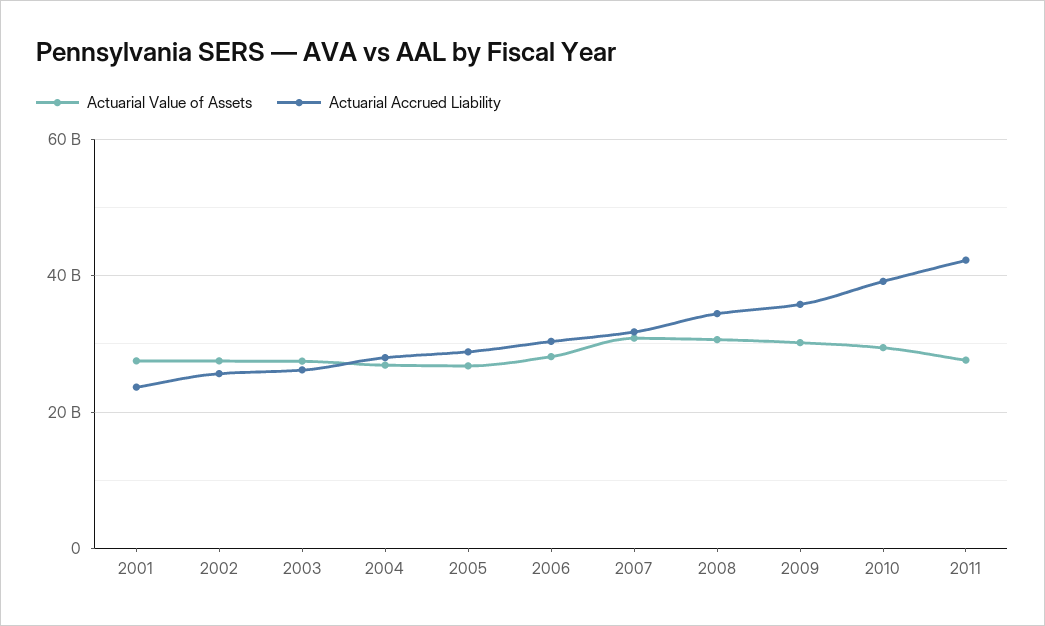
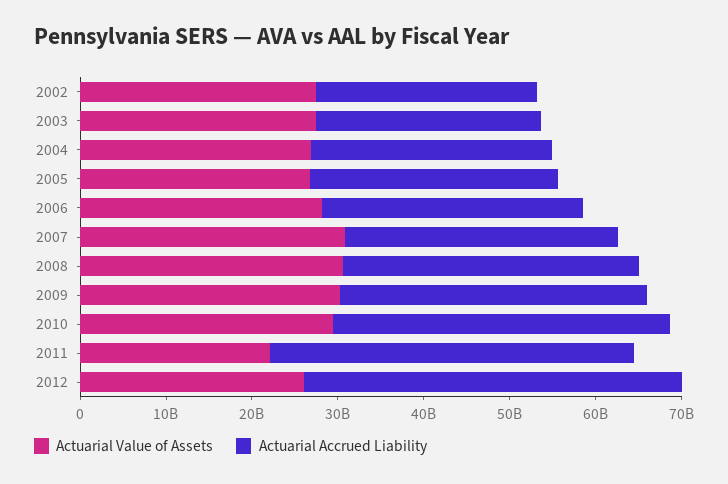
Actuarial Value of Assets, 2001: 28000000000 -> none
Actuarial Accrued Liability, 2001: 24000000000 -> none
Actuarial Value of Assets, 2011: 28000000000 -> 22000000000
Actuarial Value of Assets, 2012: none -> 26000000000
Actuarial Accrued Liability, 2012: none -> 44000000000

